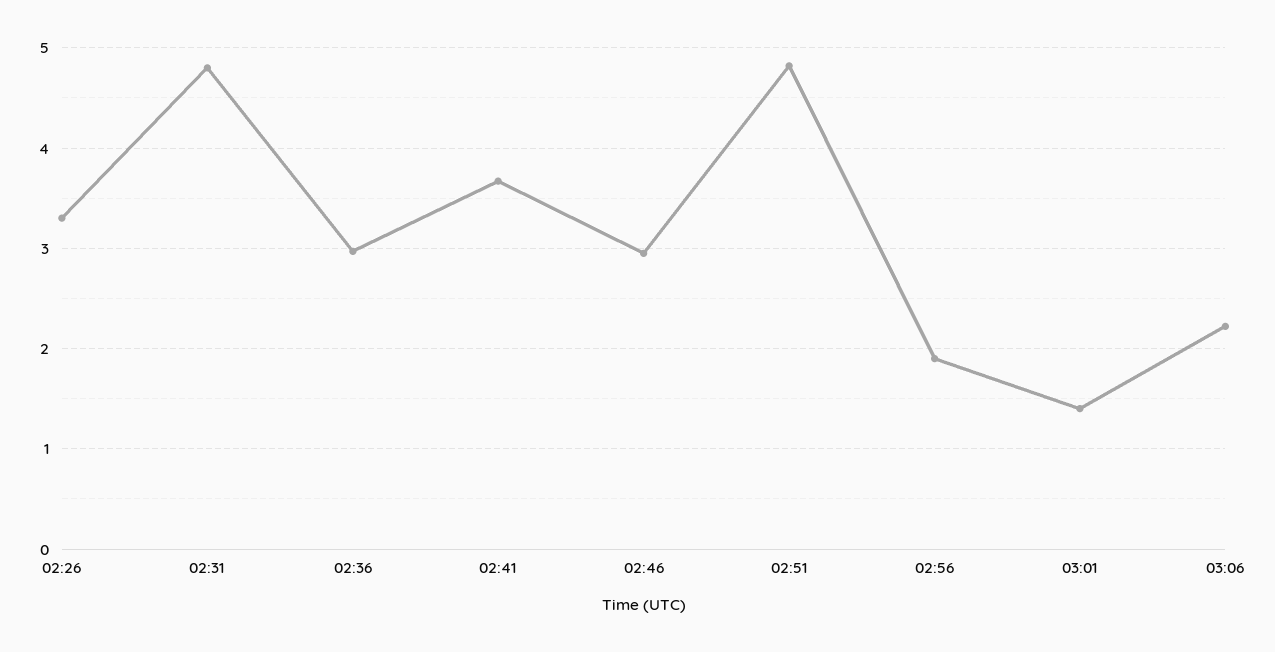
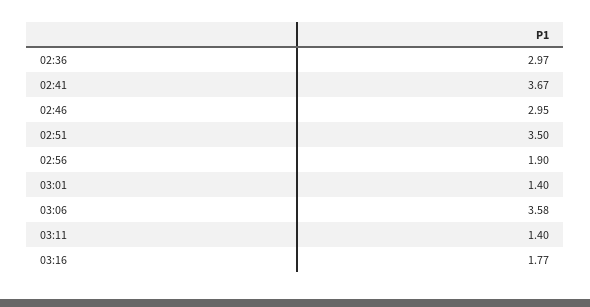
02:26: 3.3 -> none
02:31: 4.8 -> none
02:51: 4.8 -> 3.5
03:06: 2.2 -> 3.58
03:11: none -> 1.4
03:16: none -> 1.77

